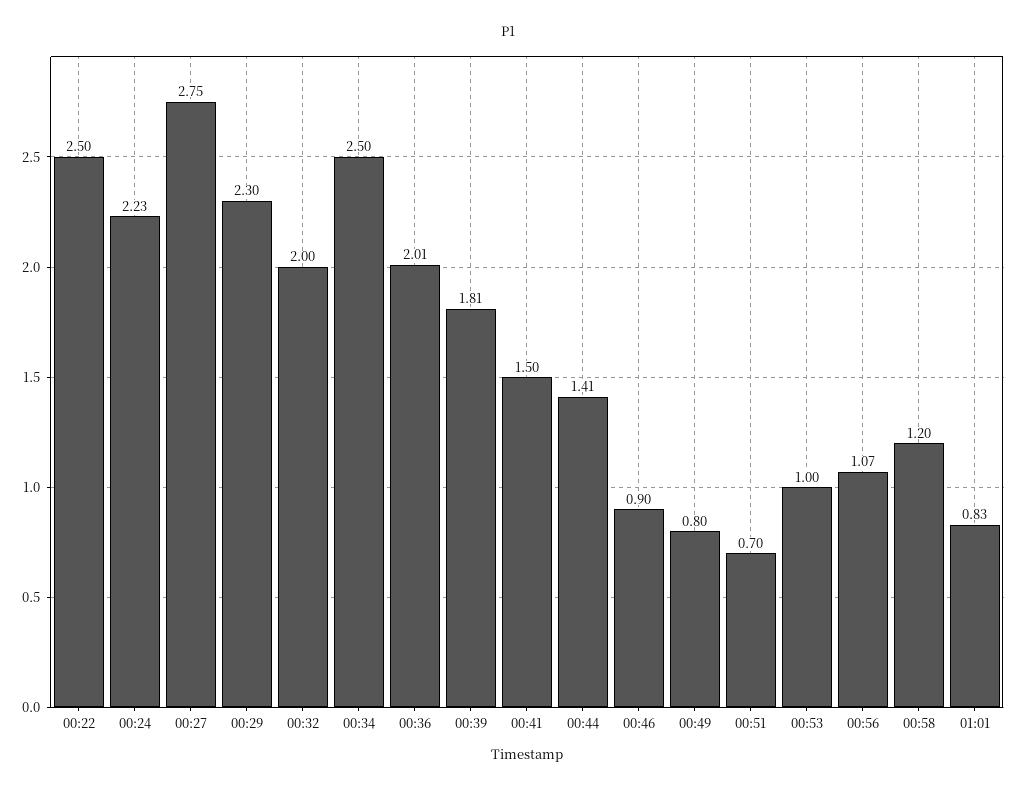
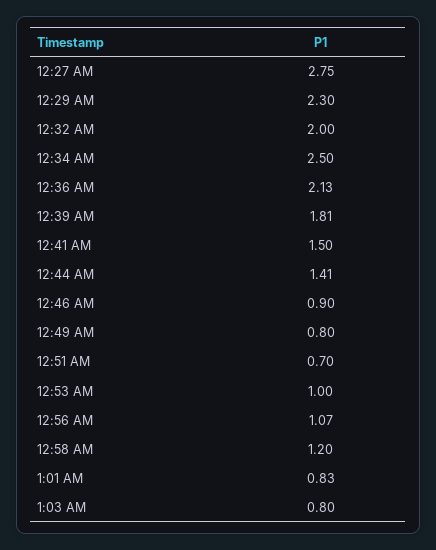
00:22: 2.5 -> none
00:24: 2.23 -> none
00:36: 2.01 -> 2.13
1:03 AM: none -> 0.8

